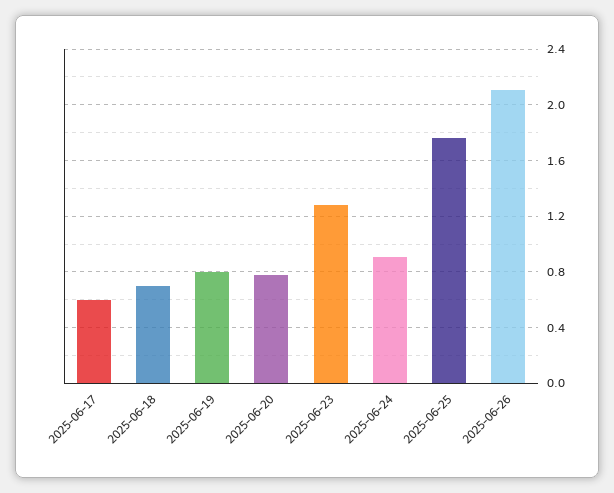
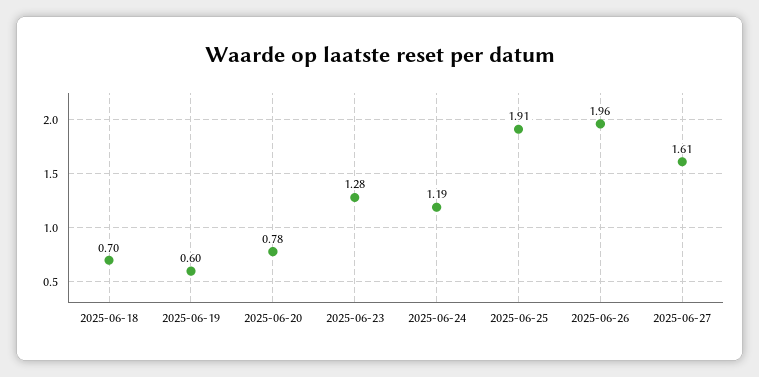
2025-06-17: 0.6 -> none
2025-06-19: 0.8 -> 0.6
2025-06-24: 0.9 -> 1.19
2025-06-25: 1.75 -> 1.91
2025-06-26: 2.1 -> 1.96
2025-06-27: none -> 1.61

